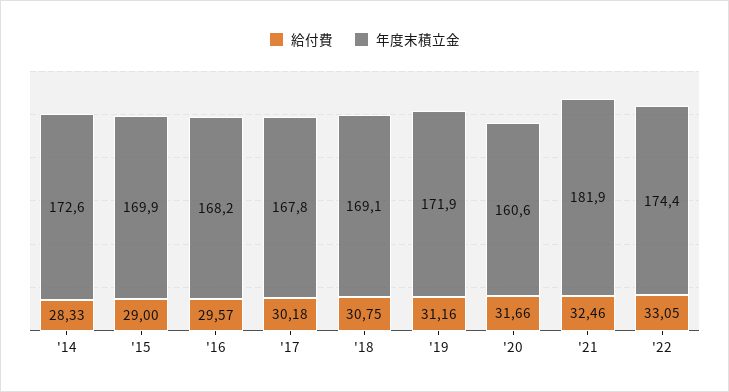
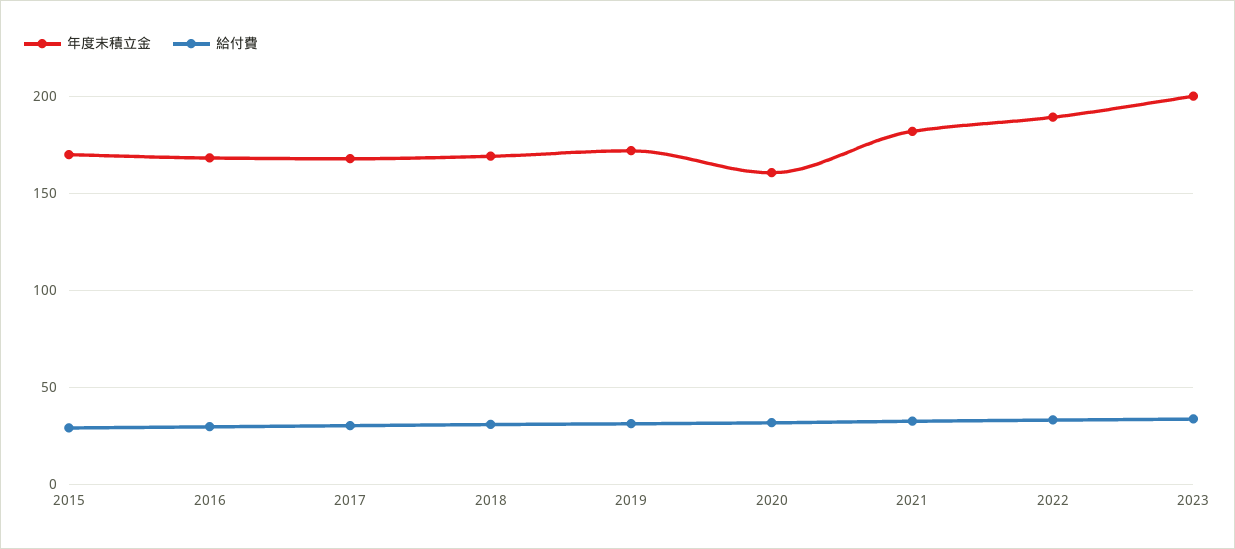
給付費, '14: 28.33 -> none
年度末積立金, '14: 172.6 -> none
年度末積立金, '22: 174.4 -> 190
年度末積立金, 2023: none -> 200
給付費, 2023: none -> 35

